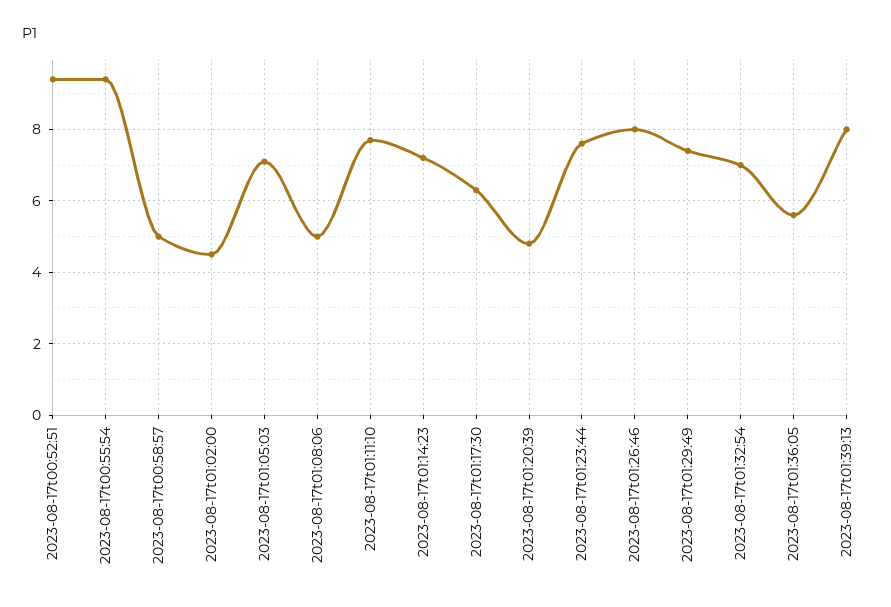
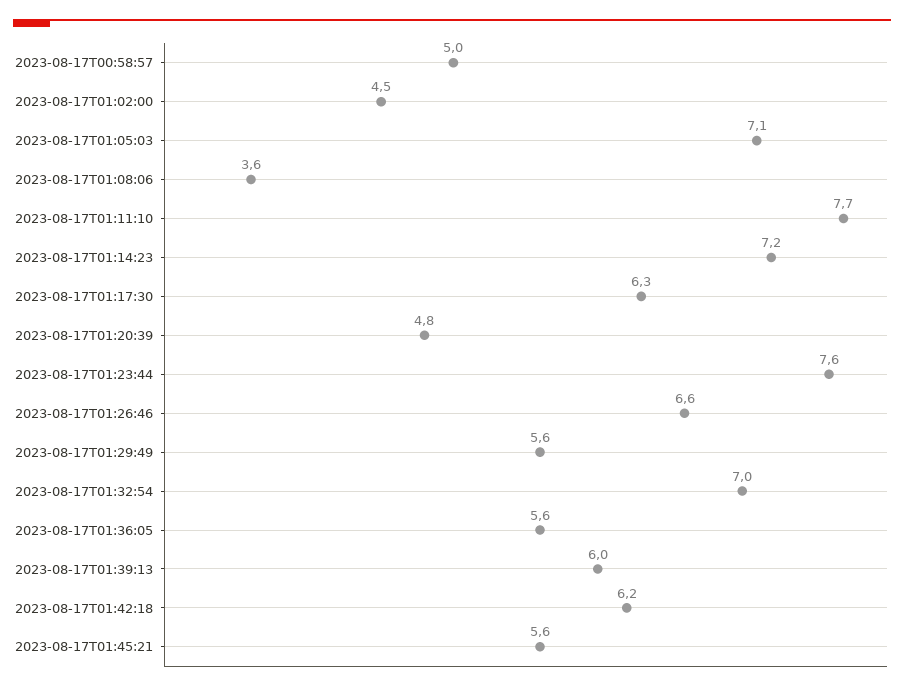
2023-08-17t00:52:51: 9.5 -> none
2023-08-17t00:55:54: 9.5 -> none
2023-08-17t01:08:06: 5 -> 3.6
2023-08-17t01:26:46: 8 -> 6.6
2023-08-17t01:29:49: 7.5 -> 5.6
2023-08-17t01:39:13: 8 -> 6
2023-08-17T01:42:18: none -> 6.2
2023-08-17T01:45:21: none -> 5.6

